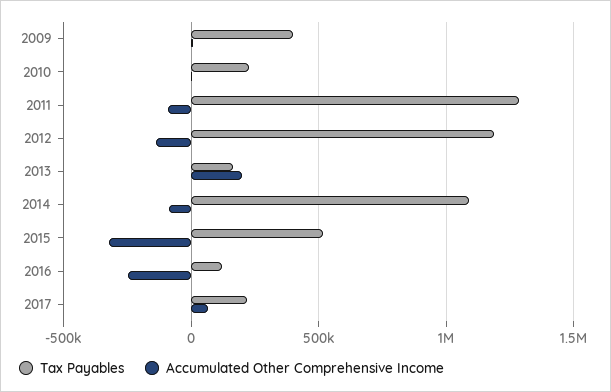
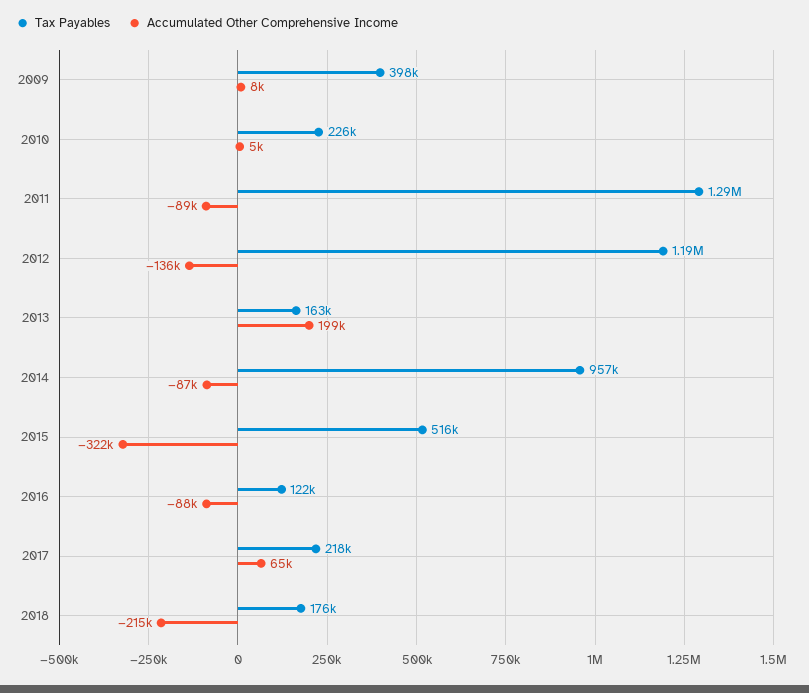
Tax Payables, 2014: 1100000 -> 957000
Accumulated Other Comprehensive Income, 2016: -250000 -> -88000
Tax Payables, 2018: none -> 176000
Accumulated Other Comprehensive Income, 2018: none -> -215000

